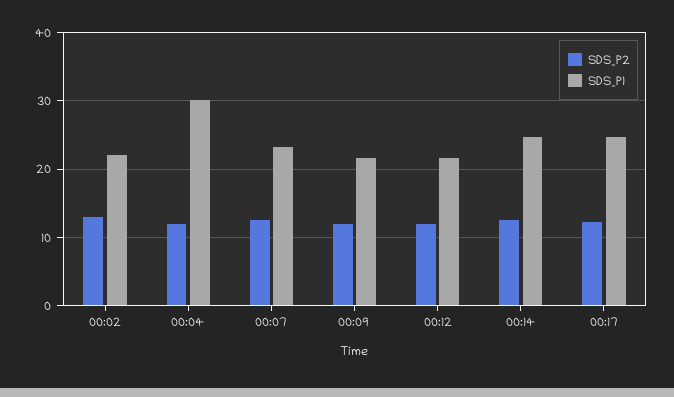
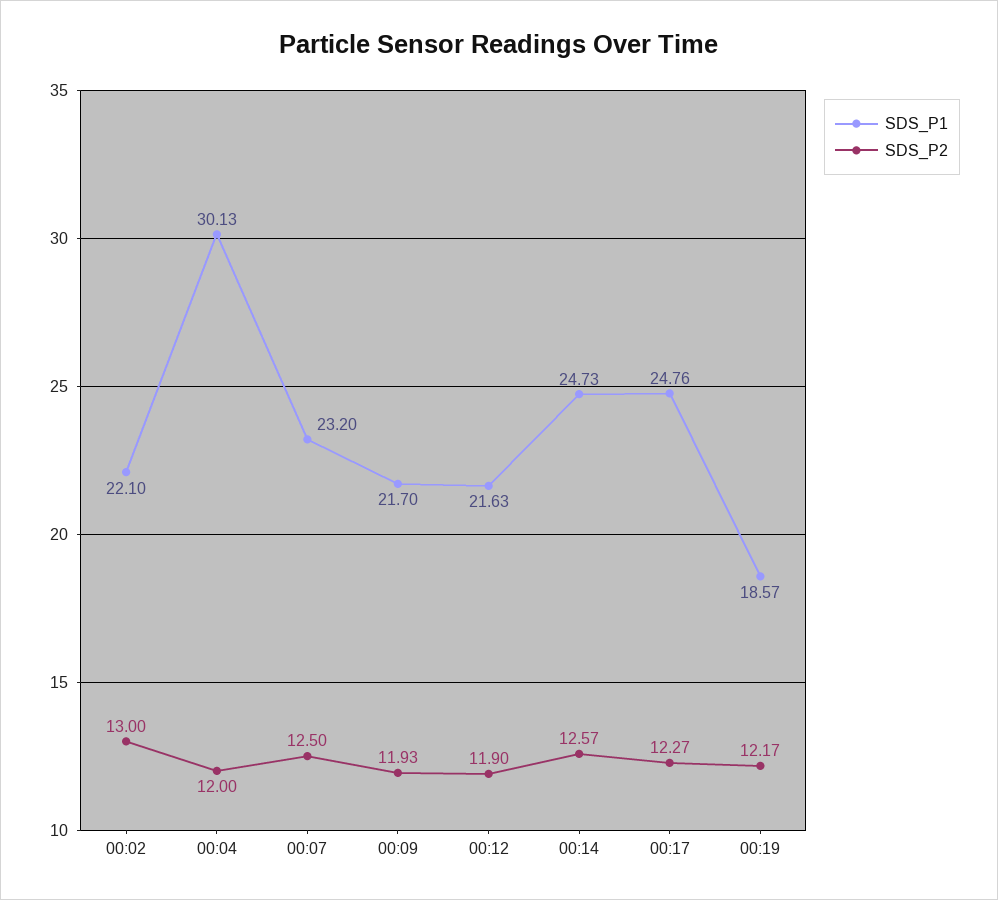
SDS_P1, 00:19: none -> 18.57
SDS_P2, 00:19: none -> 12.17

